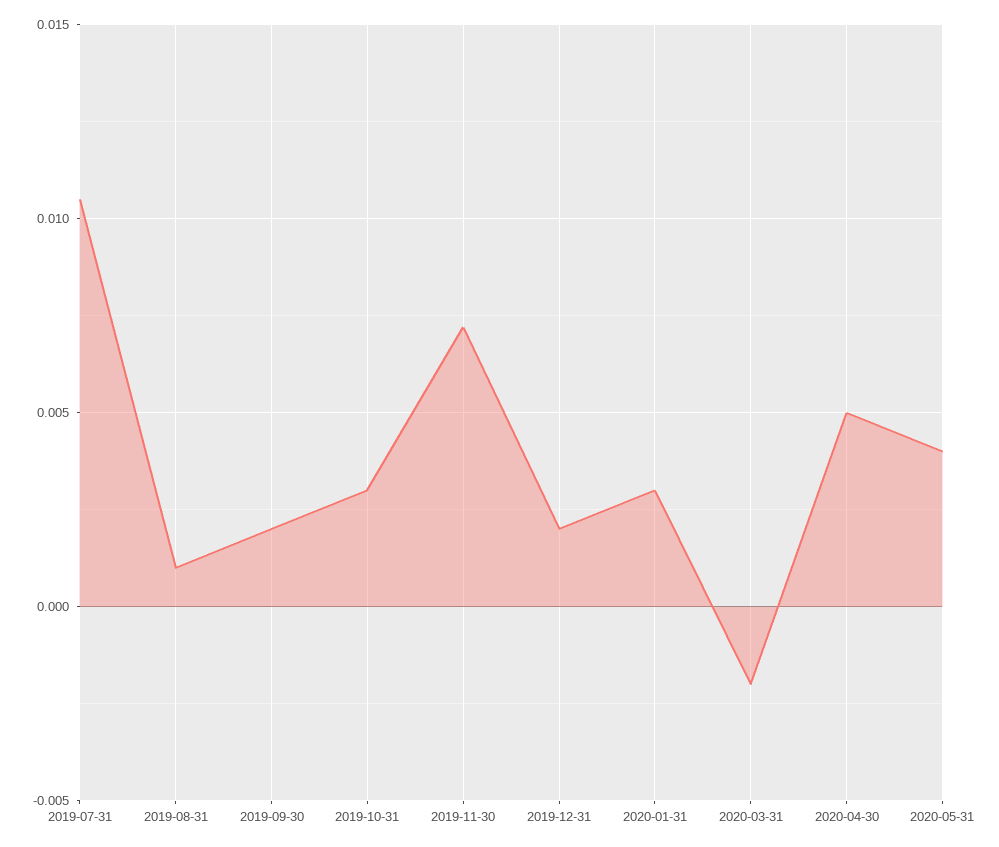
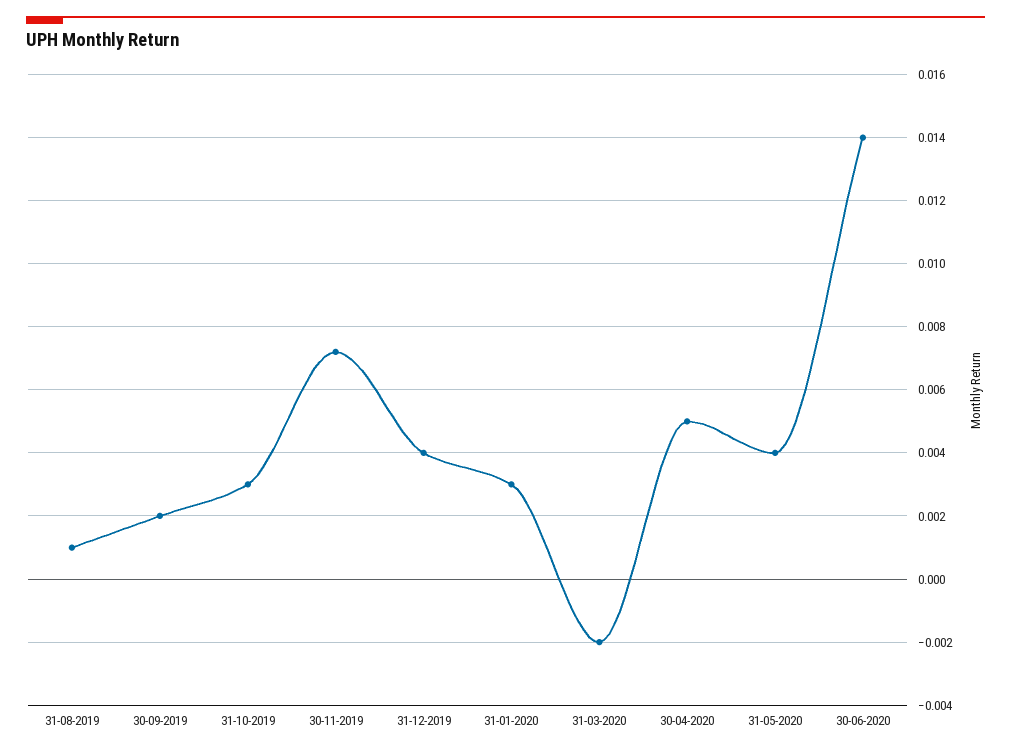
2019-07-31: 0.0105 -> none
2019-12-31: 0.002 -> 0.004
30-06-2020: none -> 0.014

